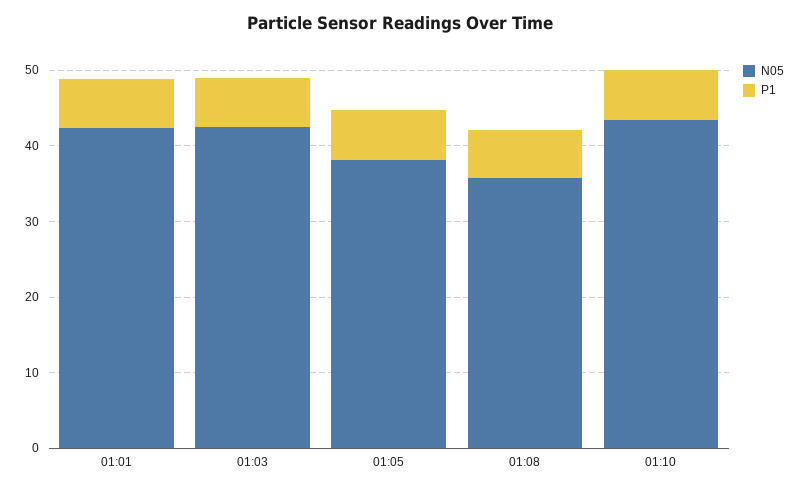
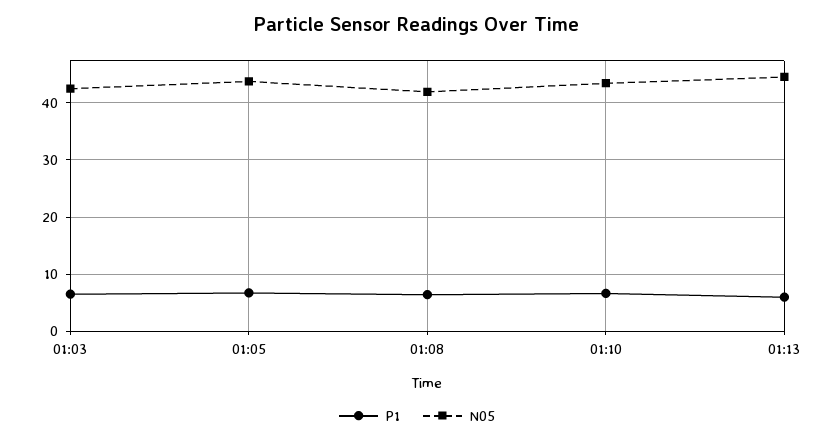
N05, 01:01: 42 -> none
P1, 01:01: 6 -> none
N05, 01:05: 38 -> 44
N05, 01:08: 36 -> 42
P1, 01:13: none -> 6
N05, 01:13: none -> 44

